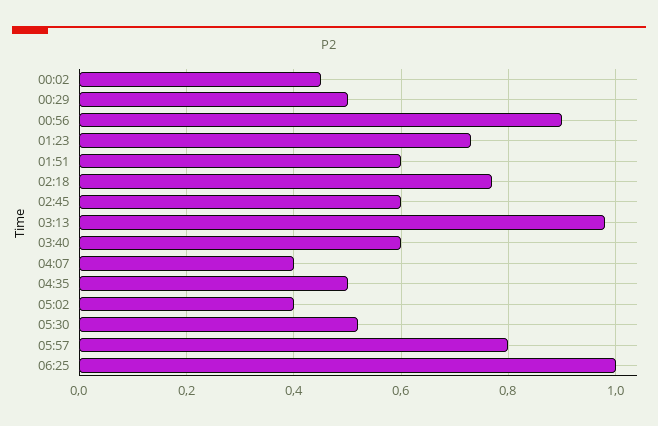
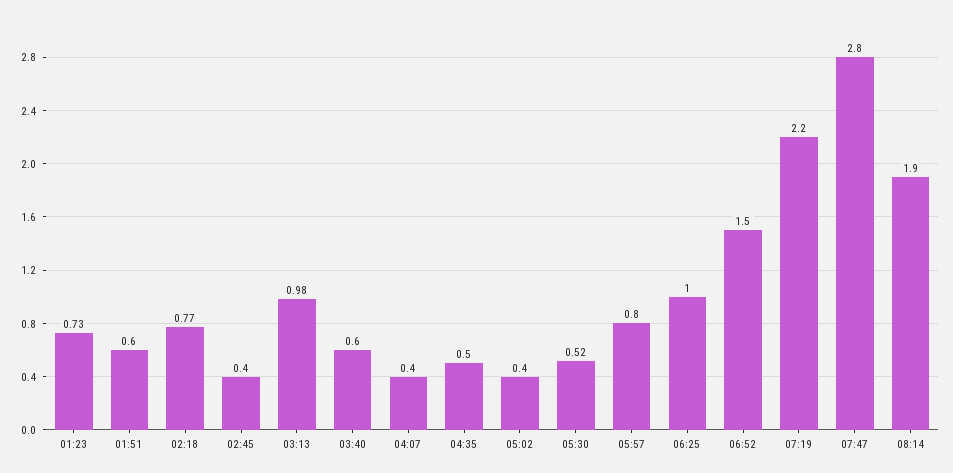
00:02: 0.45 -> none
00:29: 0.5 -> none
00:56: 0.9 -> none
02:45: 0.6 -> 0.4
06:52: none -> 1.5
07:19: none -> 2.2
07:47: none -> 2.8
08:14: none -> 1.9

